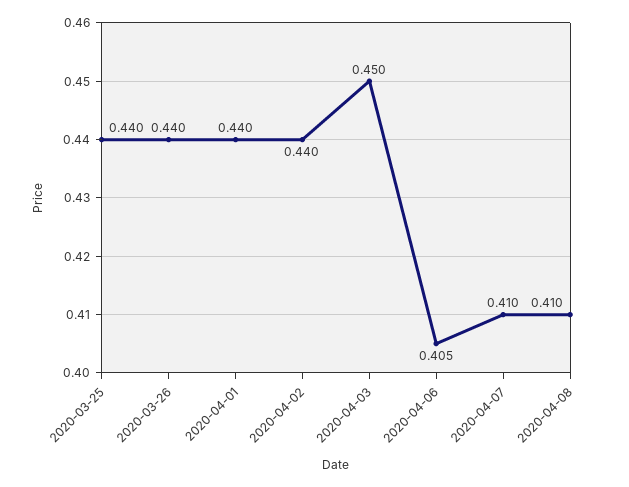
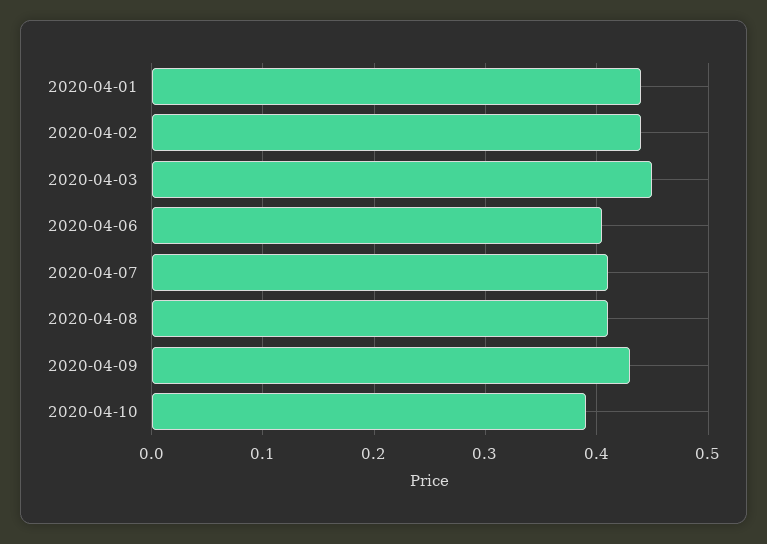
2020-03-25: 0.44 -> none
2020-03-26: 0.44 -> none
2020-04-09: none -> 0.43
2020-04-10: none -> 0.39

